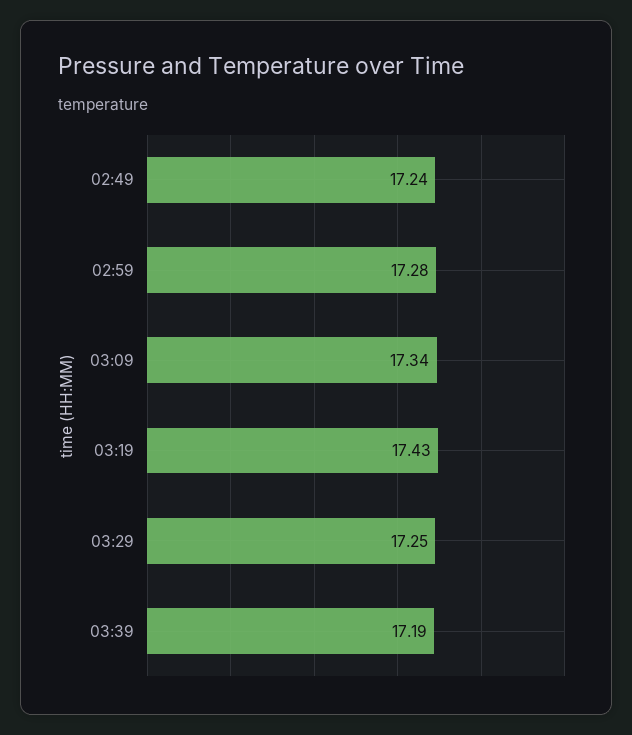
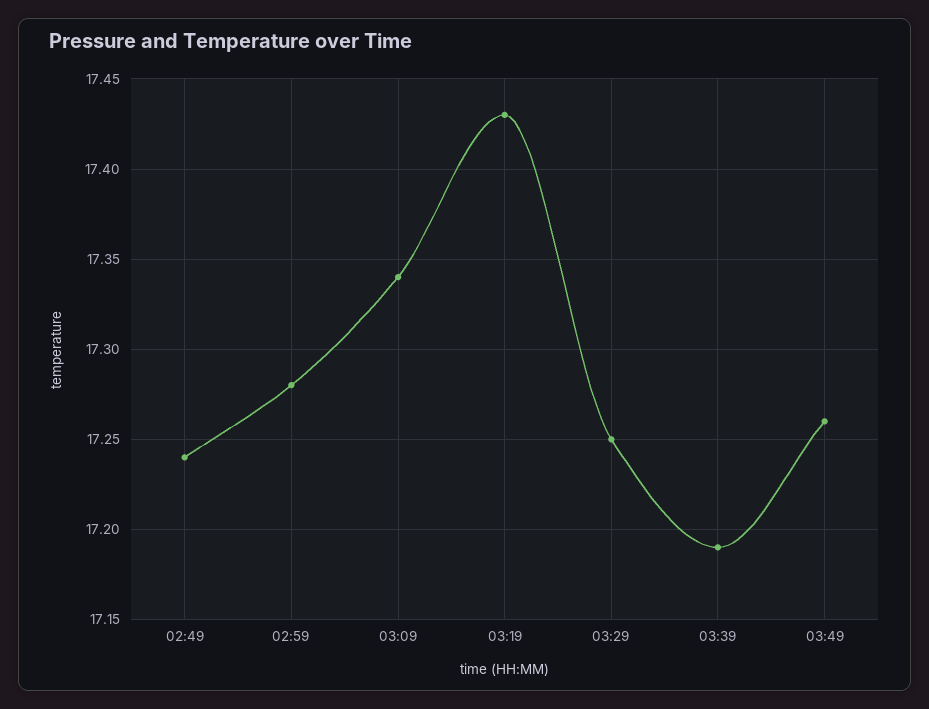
03:49: none -> 17.26

